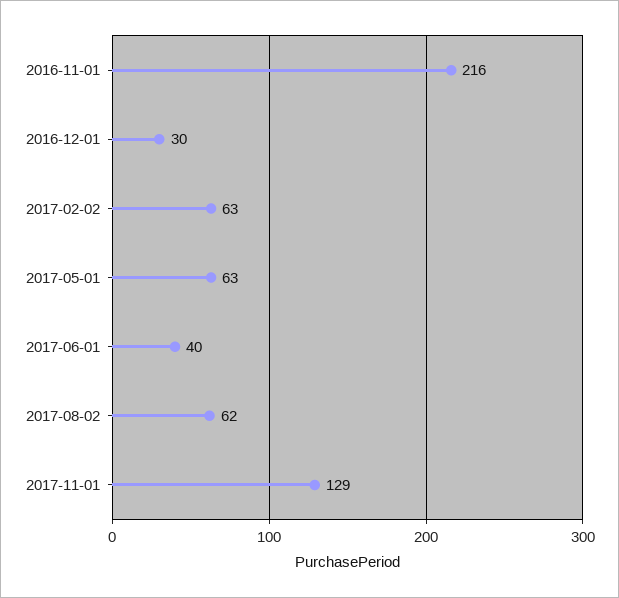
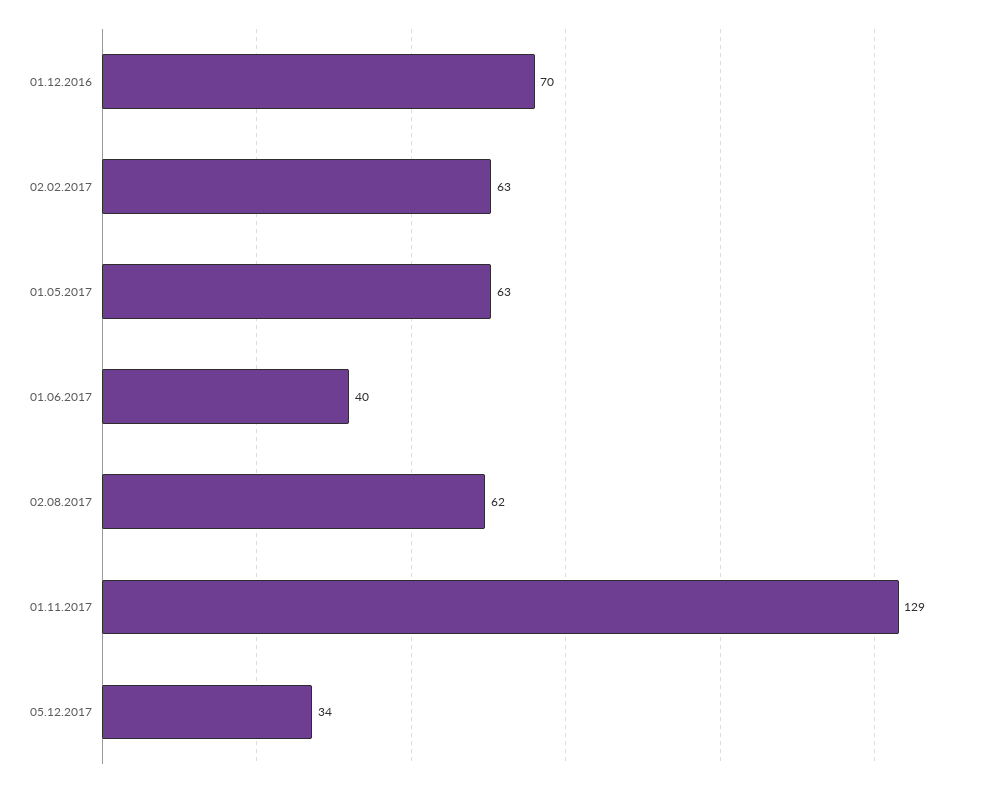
2016-11-01: 216 -> none
2016-12-01: 30 -> 70
05.12.2017: none -> 34

